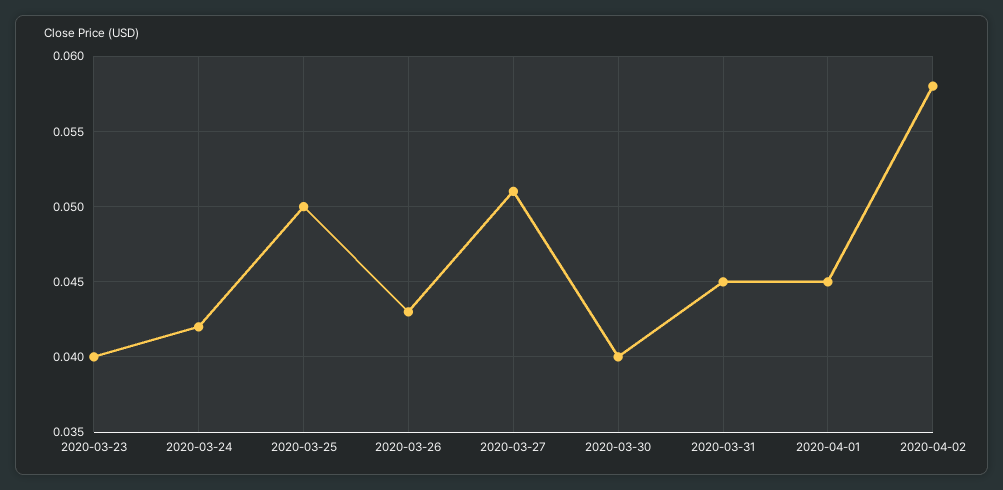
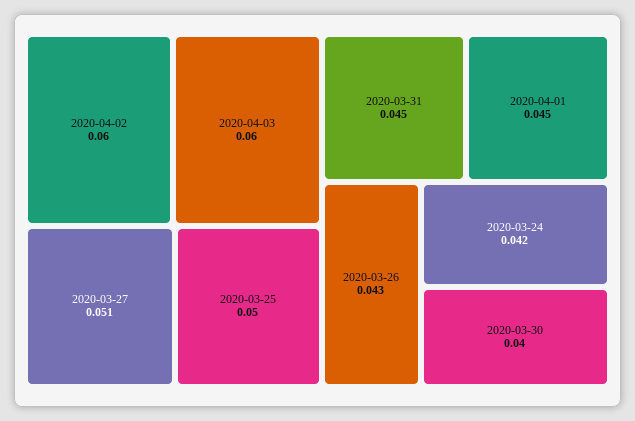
2020-03-23: 0.04 -> none
2020-04-02: 0.058 -> 0.06
2020-04-03: none -> 0.06

